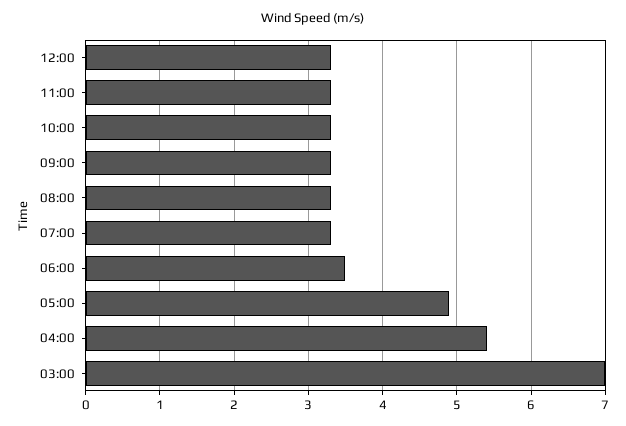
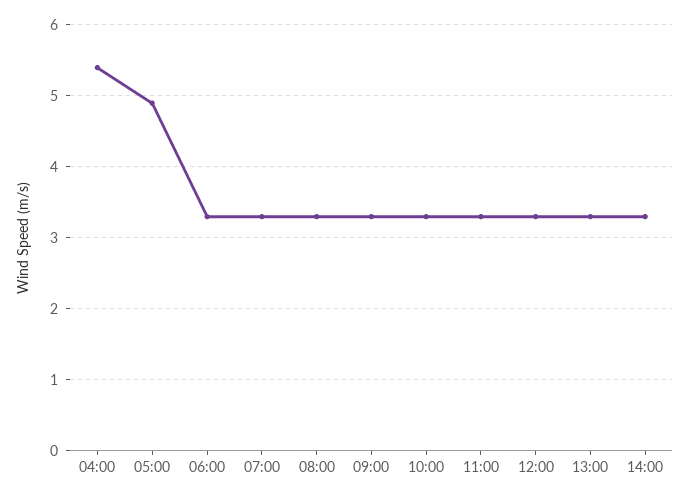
06:00: 3.5 -> 3.3
03:00: 7 -> none
13:00: none -> 3.3
14:00: none -> 3.3

